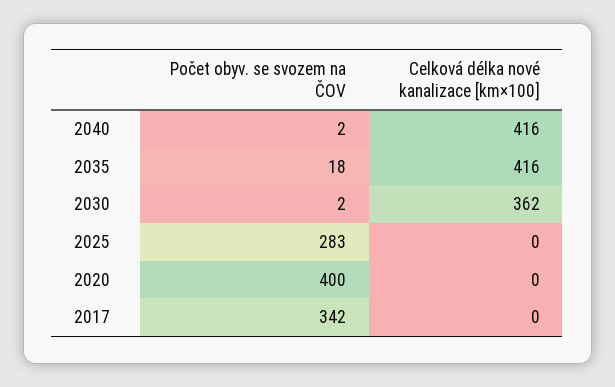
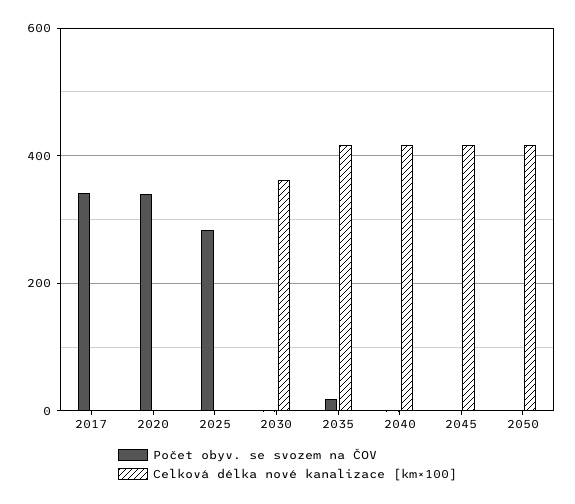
Počet obyv. se svozem na ČOV, 2020: 400 -> 340
Počet obyv. se svozem na ČOV, 2045: none -> 0
Celková délka nové kanalizace [km×100], 2045: none -> 420
Počet obyv. se svozem na ČOV, 2050: none -> 0
Celková délka nové kanalizace [km×100], 2050: none -> 420

